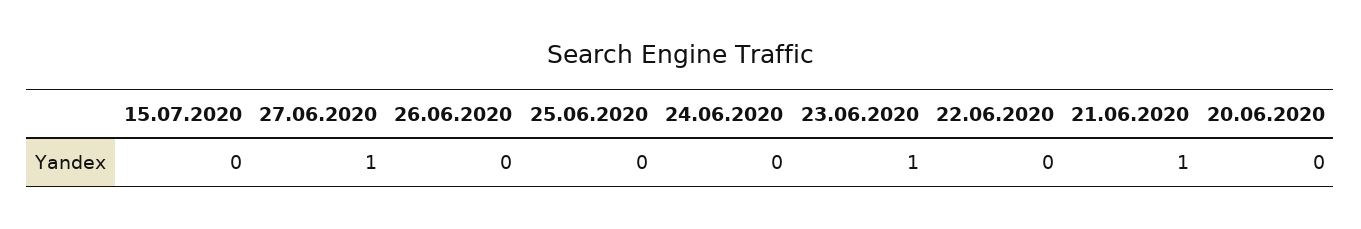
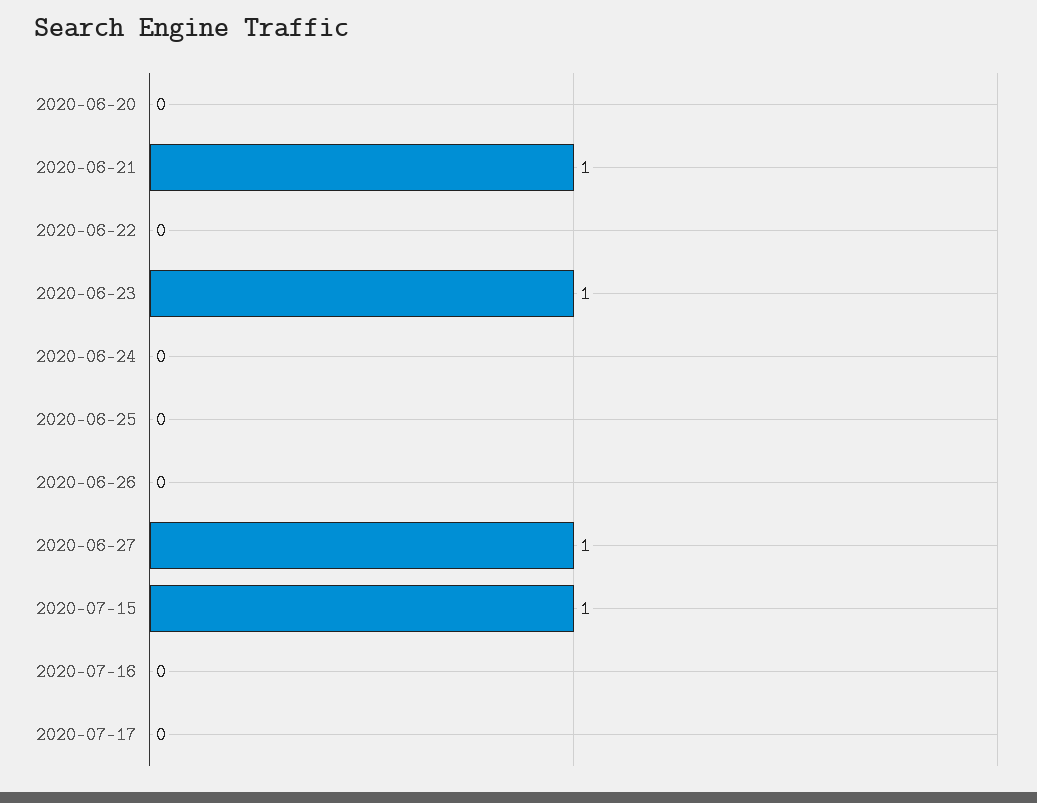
15.07.2020: 0 -> 1
2020-07-16: none -> 0
2020-07-17: none -> 0

